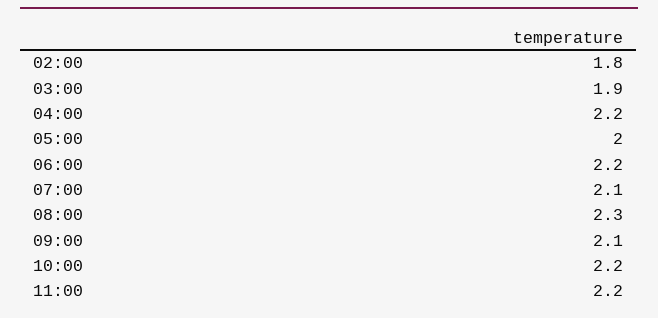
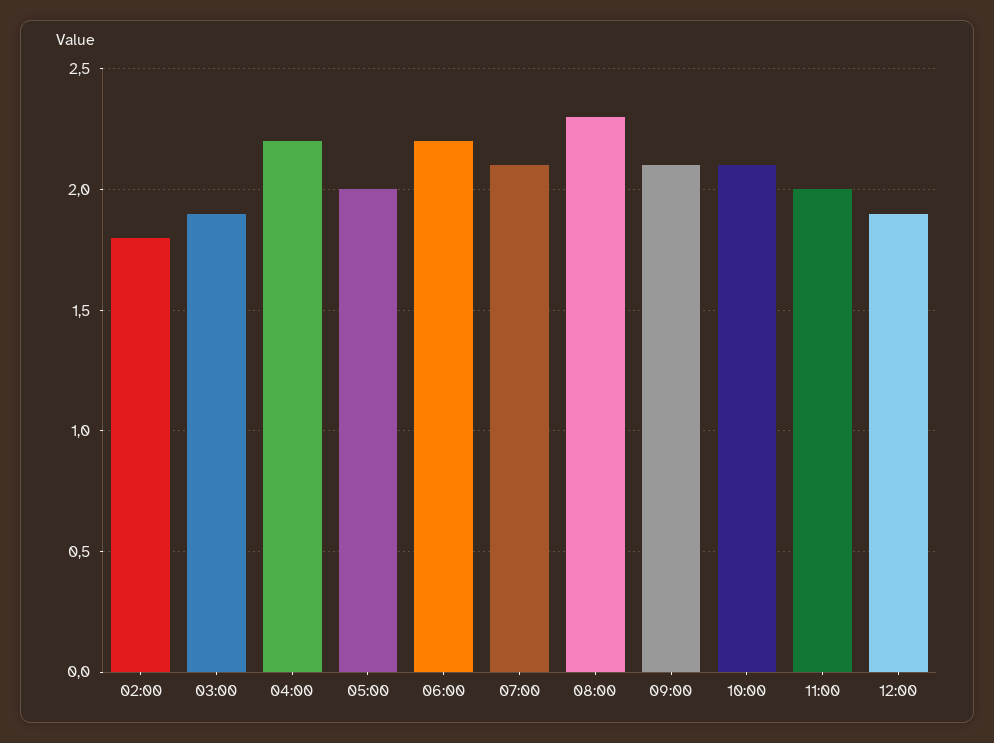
10:00: 2.2 -> 2.1
11:00: 2.2 -> 2
12:00: none -> 1.9

